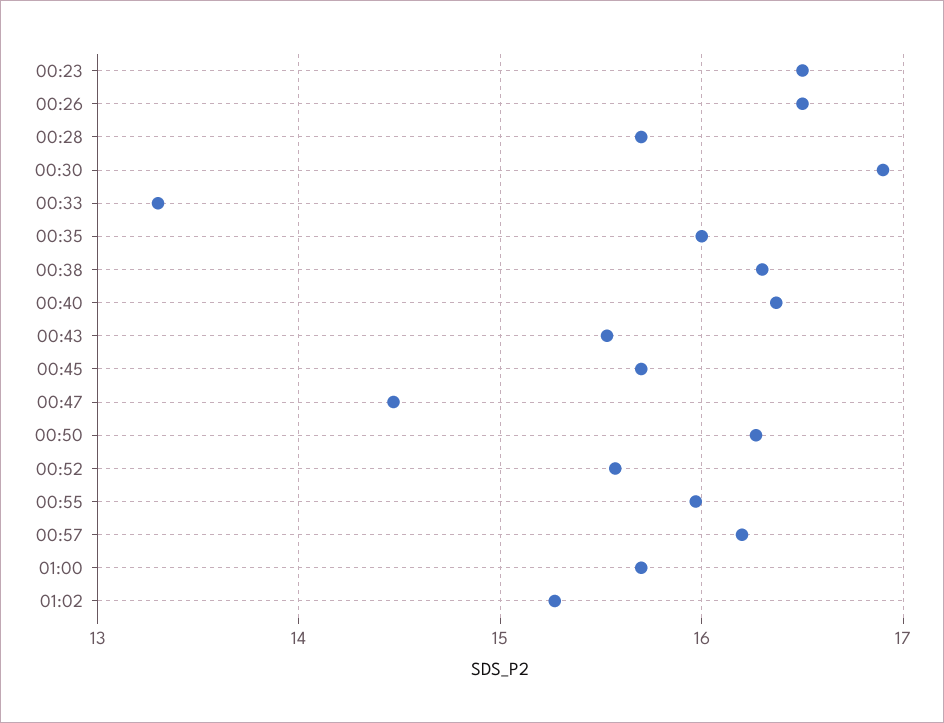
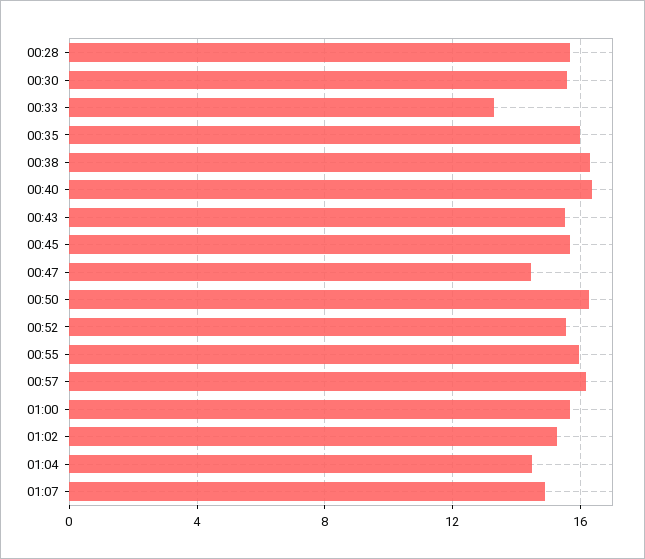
00:23: 16.5 -> none
00:26: 16.5 -> none
00:30: 16.9 -> 15.5
01:04: none -> 14.5
01:07: none -> 15

